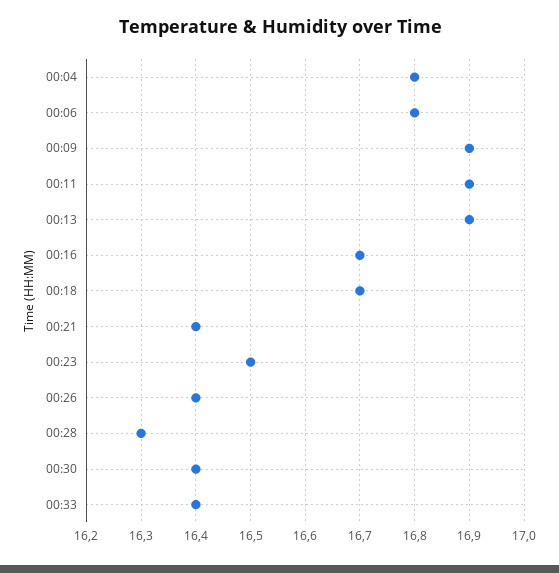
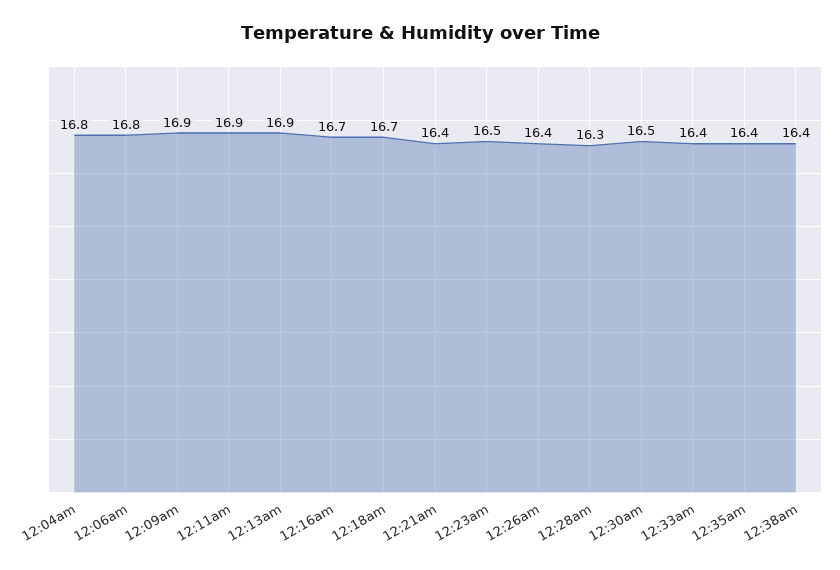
00:30: 16.4 -> 16.5
12:35am: none -> 16.4
12:38am: none -> 16.4

